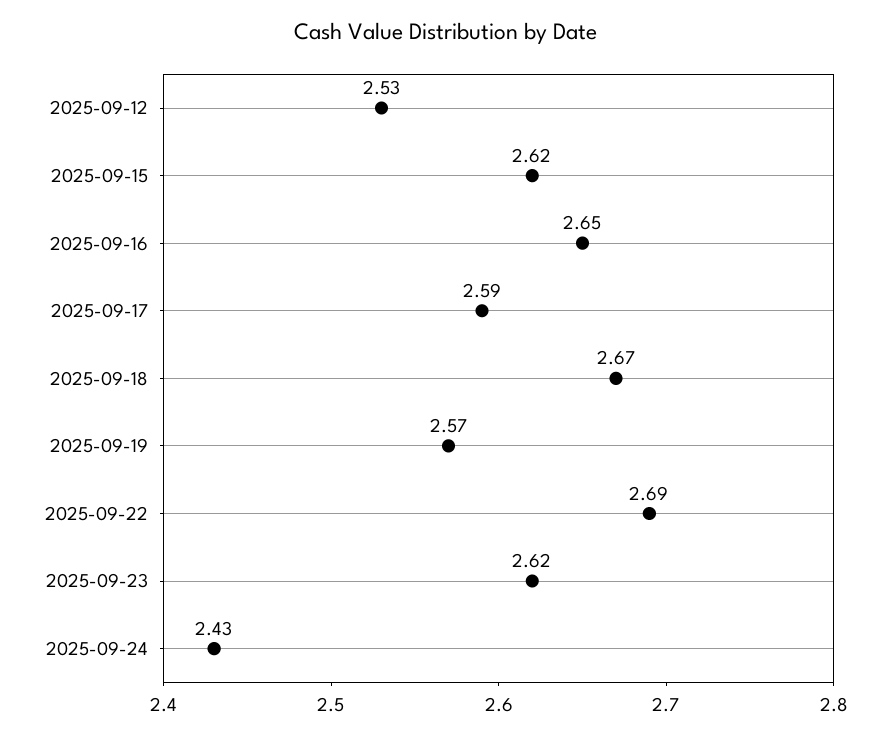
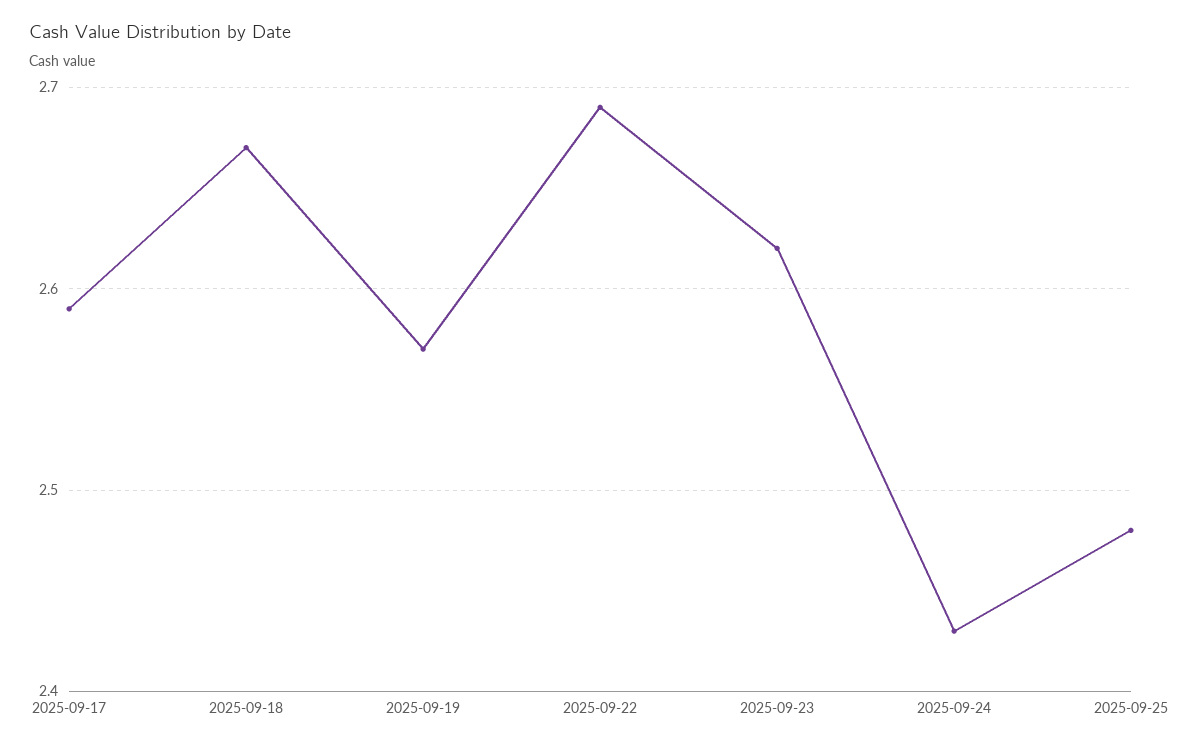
2025-09-12: 2.53 -> none
2025-09-15: 2.62 -> none
2025-09-16: 2.65 -> none
2025-09-25: none -> 2.48

